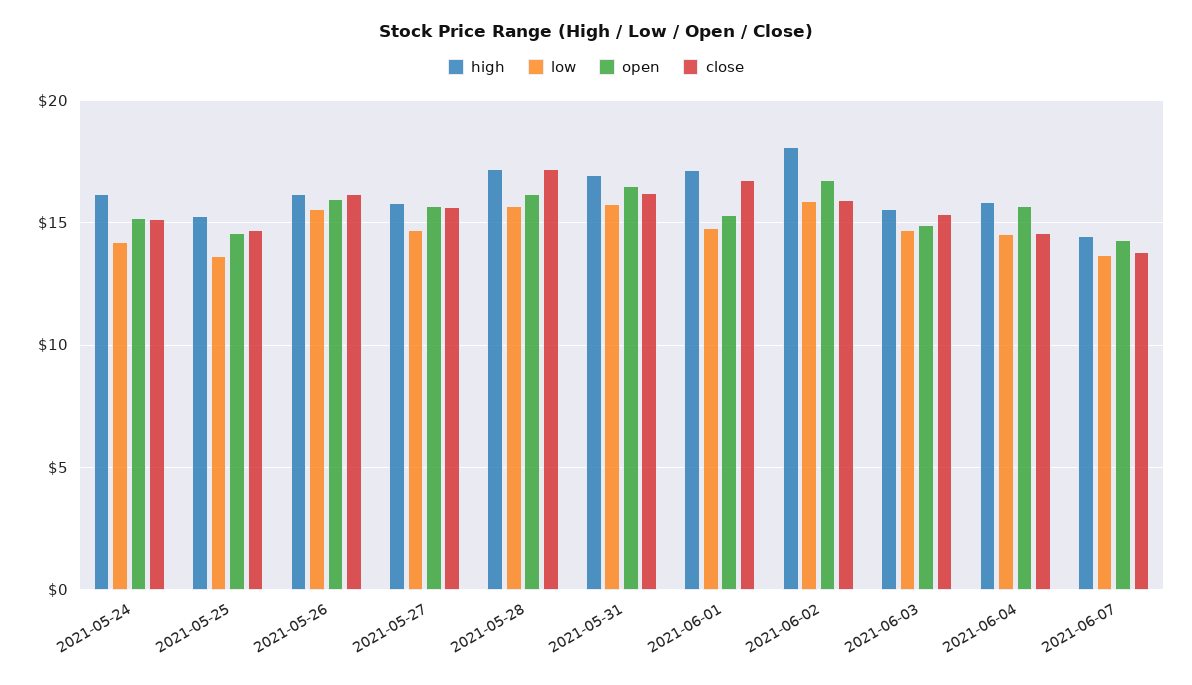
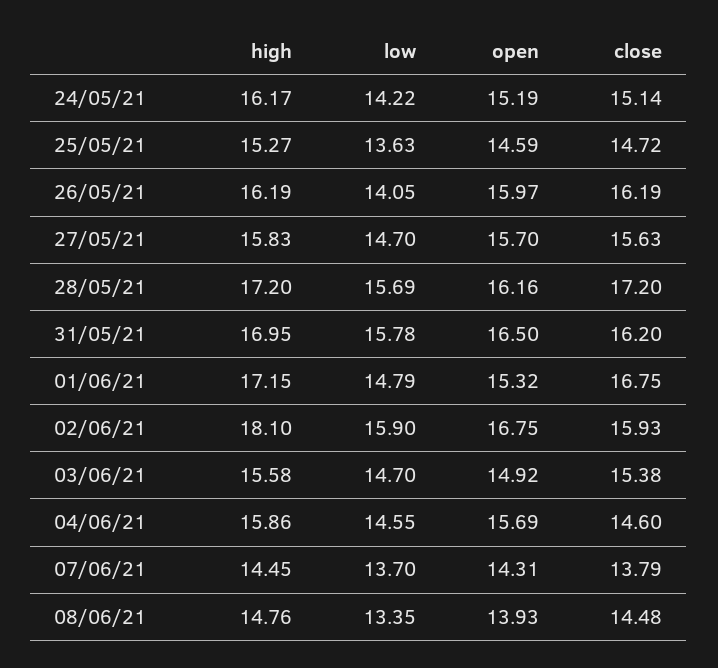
low, 2021-05-26: 15.5 -> 14.05
high, 08/06/21: none -> 14.76
low, 08/06/21: none -> 13.35
open, 08/06/21: none -> 13.93
close, 08/06/21: none -> 14.48

